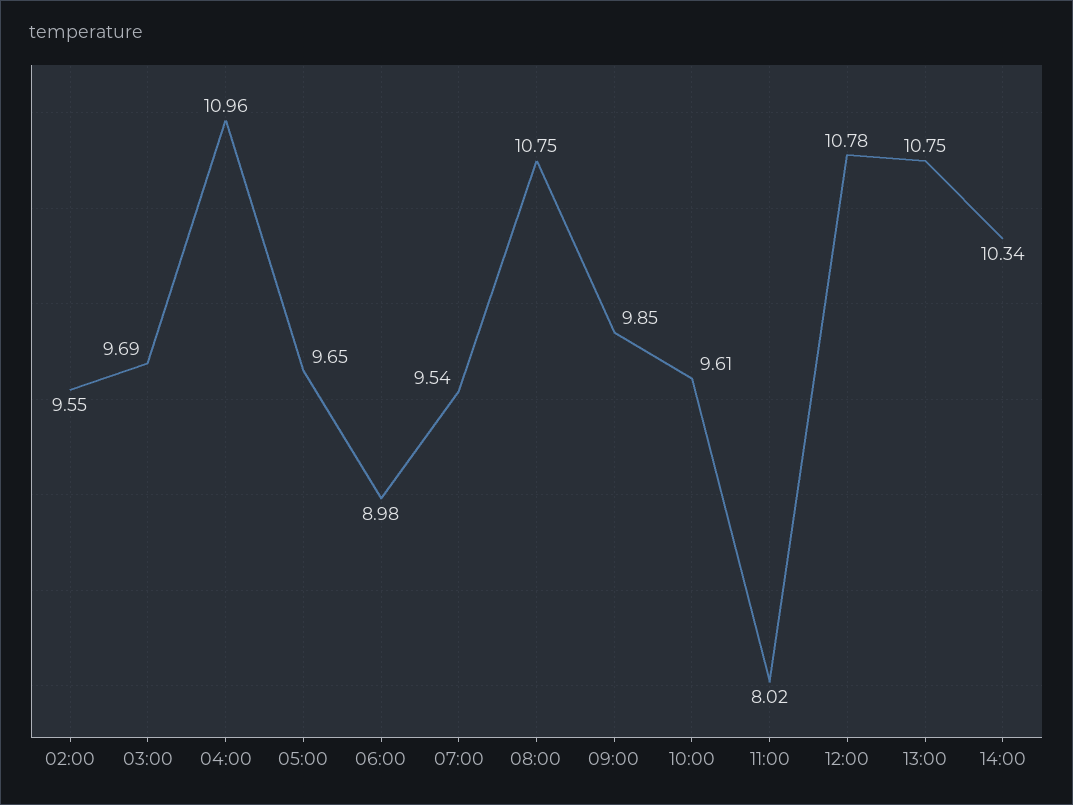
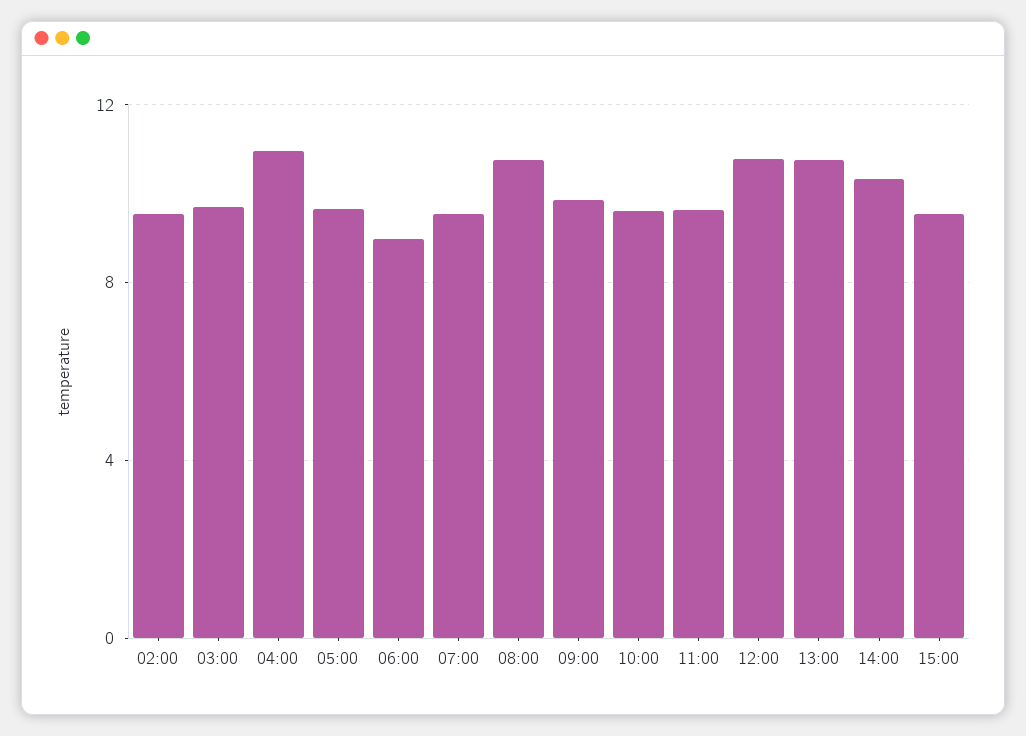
11:00: 8.02 -> 9.5
15:00: none -> 9.5

